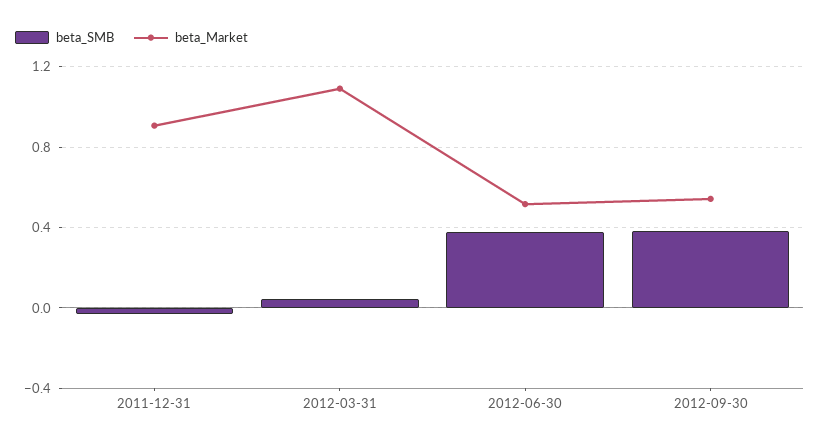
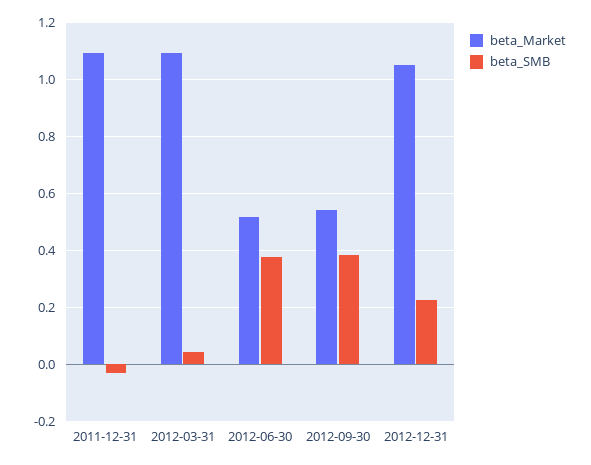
beta_Market, 2011-12-31: 0.9 -> 1.1
beta_Market, 2012-12-31: none -> 1.05
beta_SMB, 2012-12-31: none -> 0.225

